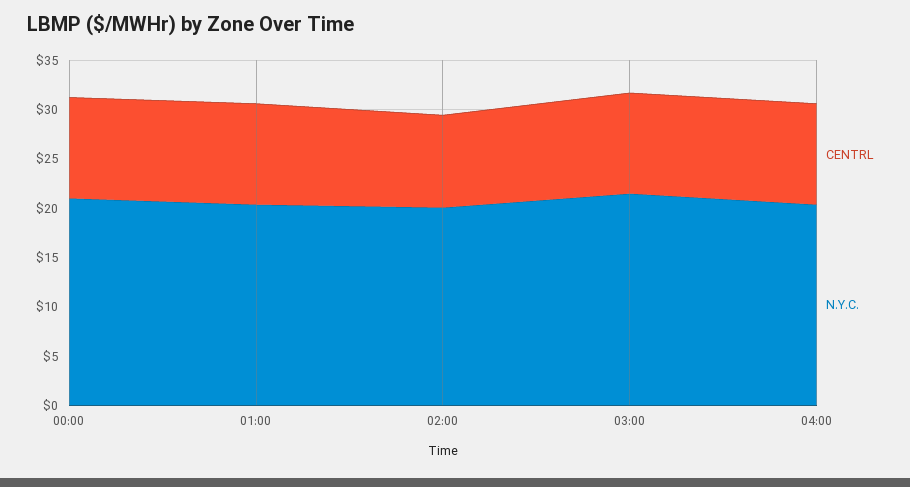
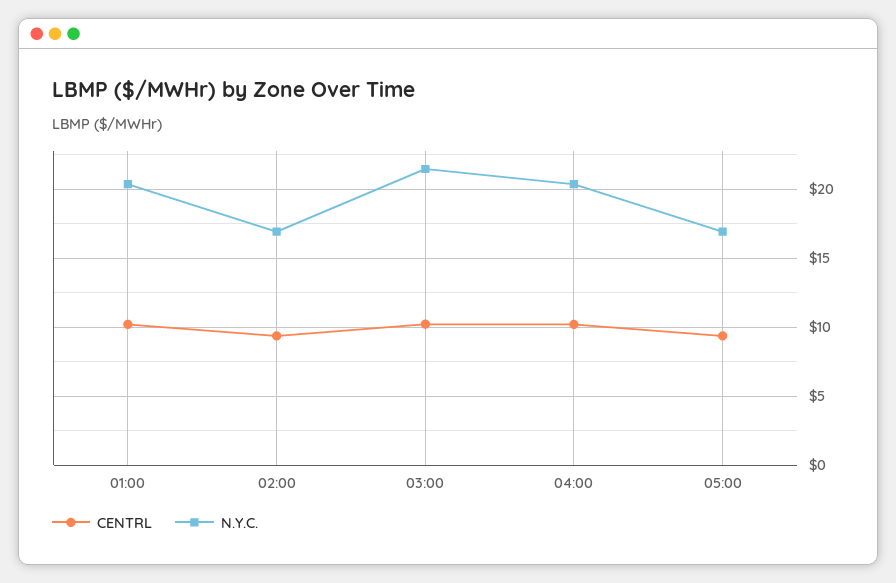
CENTRL, 00:00: 10 -> none
N.Y.C., 00:00: 21 -> none
N.Y.C., 02:00: 20 -> 17
CENTRL, 05:00: none -> 9.5
N.Y.C., 05:00: none -> 17

